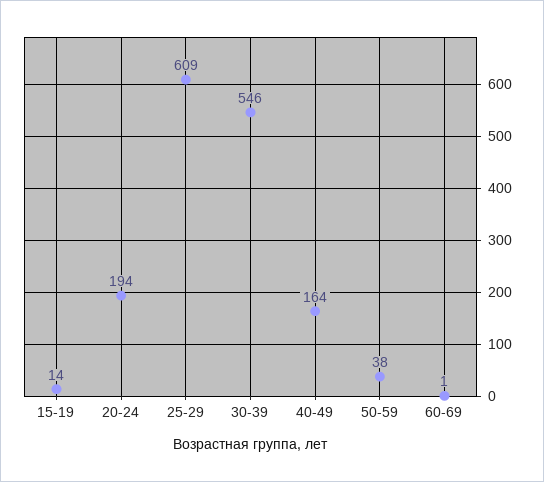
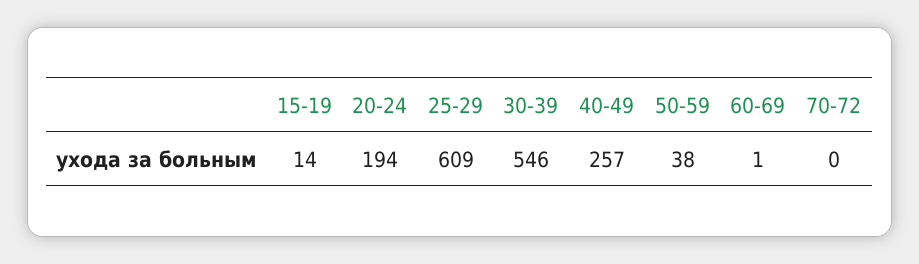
40-49: 164 -> 257
70-72: none -> 0

